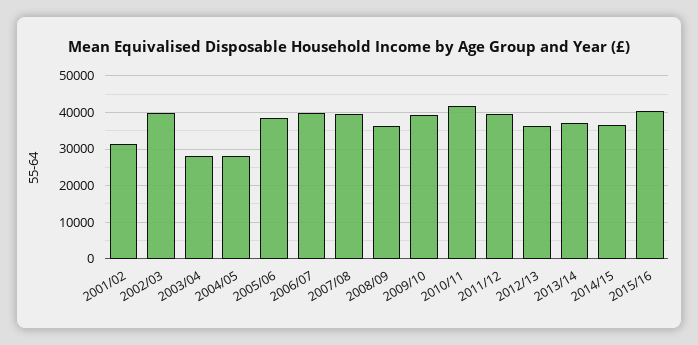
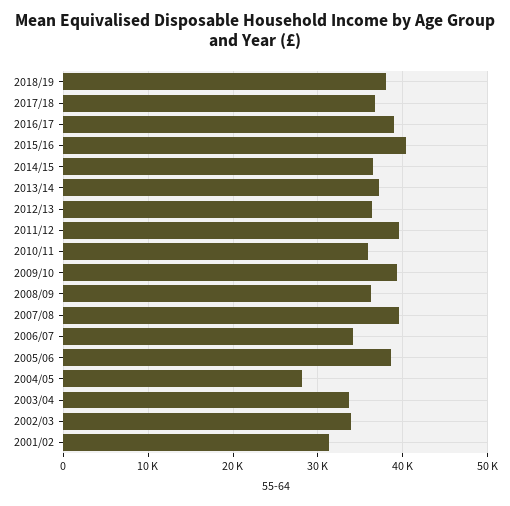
2002/03: 40000 -> 34000
2003/04: 28000 -> 34000
2006/07: 40000 -> 34000
2010/11: 42000 -> 36000
2018/19: none -> 38000
2017/18: none -> 37000
2016/17: none -> 39000

